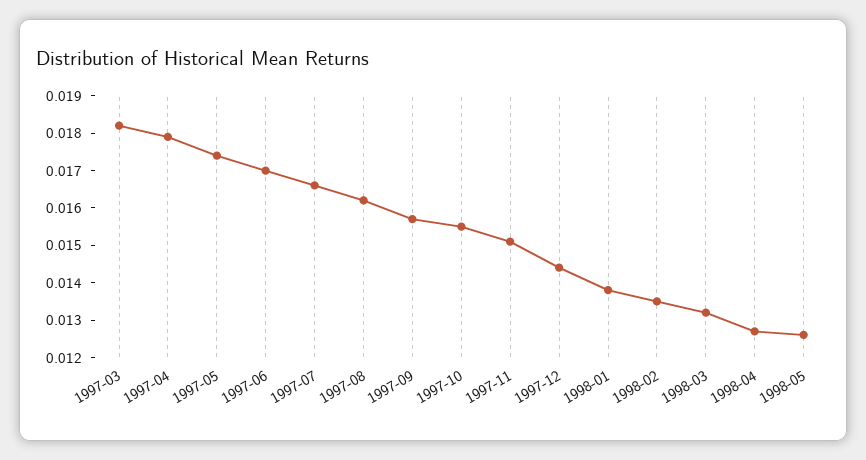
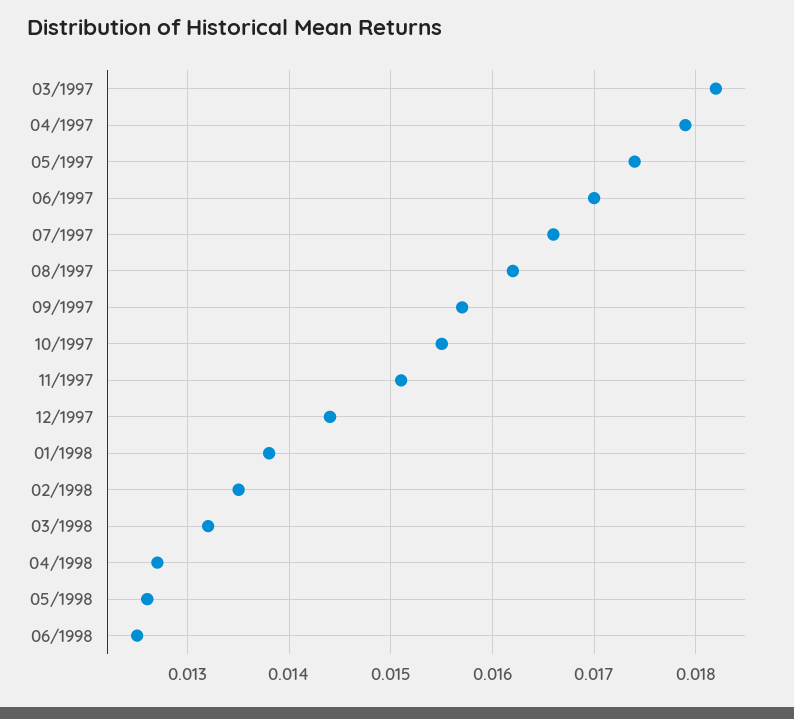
06/1998: none -> 0.0125

